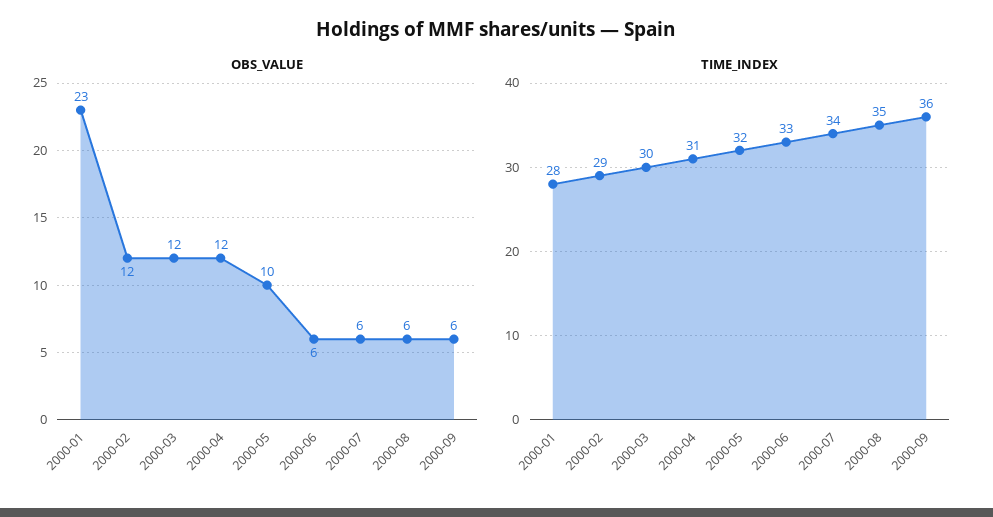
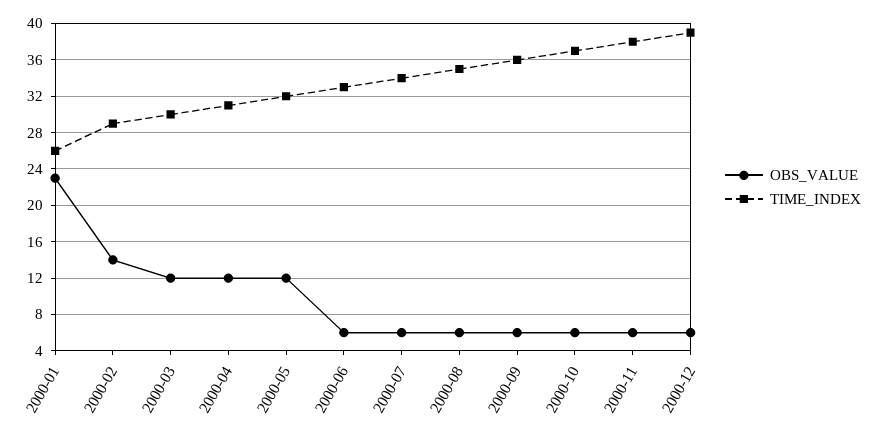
OBS_VALUE, 2000-02: 12 -> 14
OBS_VALUE, 2000-05: 10 -> 12
TIME_INDEX, 2000-01: 28 -> 26
OBS_VALUE, 2000-10: none -> 6
TIME_INDEX, 2000-10: none -> 37
OBS_VALUE, 2000-11: none -> 6
TIME_INDEX, 2000-11: none -> 38
OBS_VALUE, 2000-12: none -> 6
TIME_INDEX, 2000-12: none -> 39

